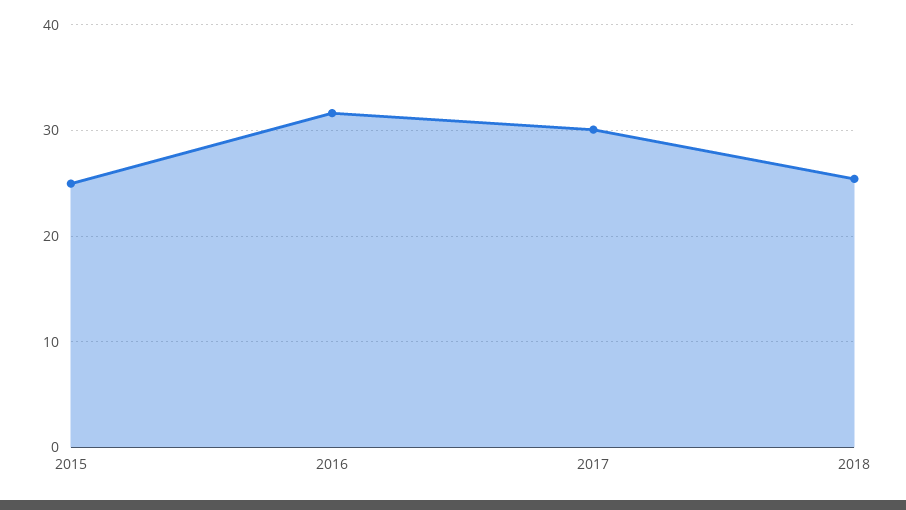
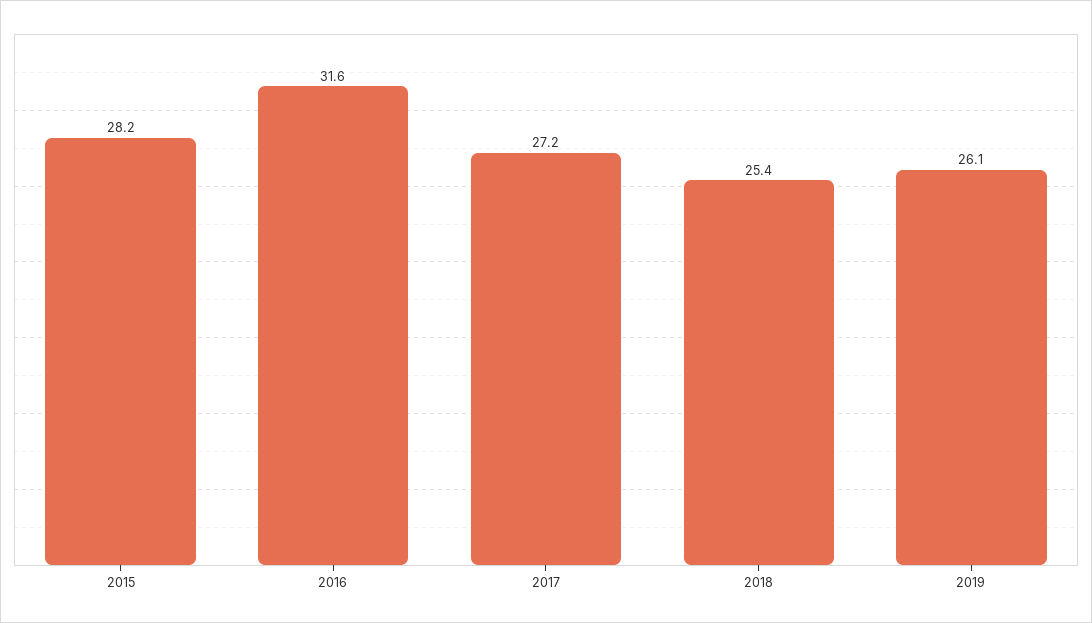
2015: 25 -> 28.2
2017: 30 -> 27.2
2019: none -> 26.1

